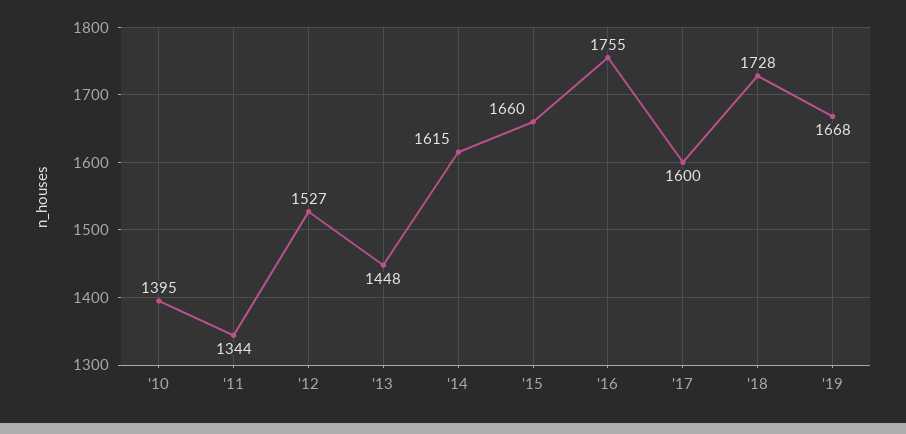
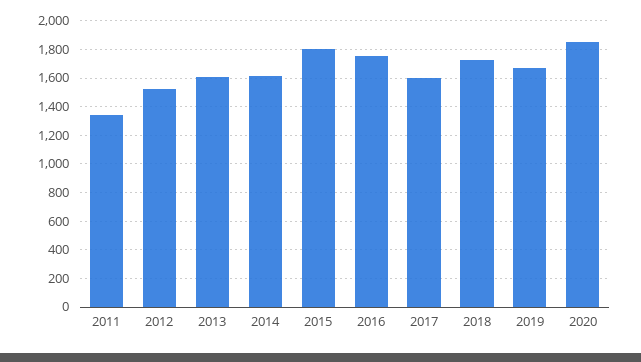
'10: 1395 -> none
'13: 1448 -> 1600
'15: 1660 -> 1800
2020: none -> 1850

